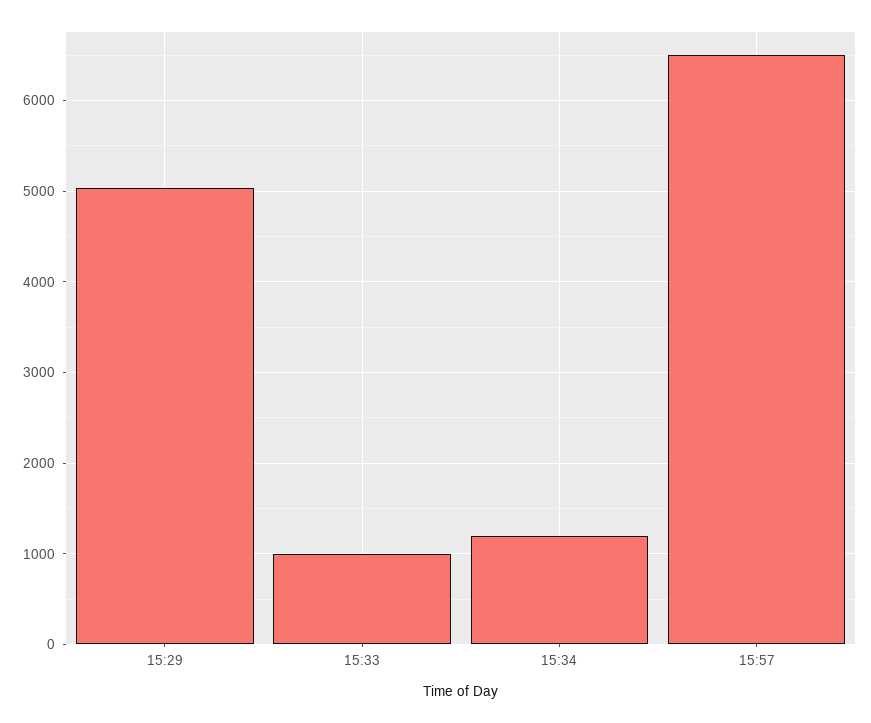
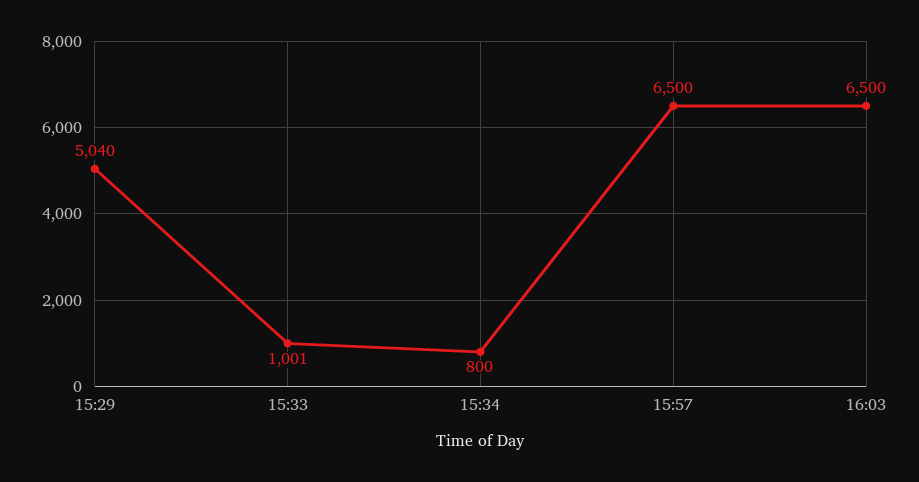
15:34: 1200 -> 800
16:03: none -> 6500

